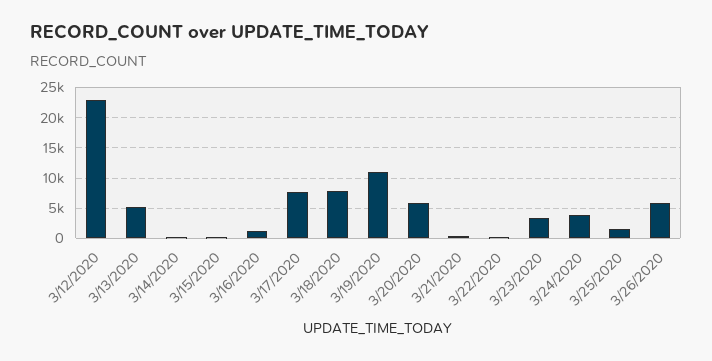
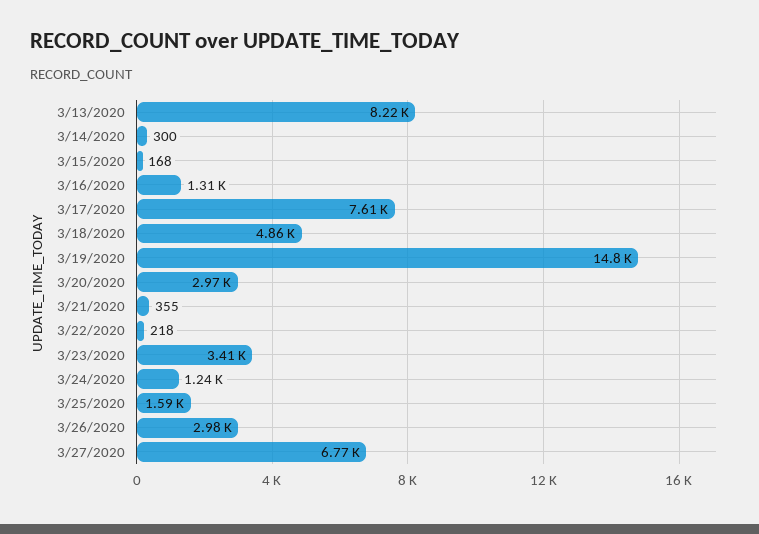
3/12/2020: 23000 -> none
3/13/2020: 5000 -> 8220
3/18/2020: 8000 -> 4860
3/19/2020: 11000 -> 14800
3/20/2020: 6000 -> 2970
3/24/2020: 4000 -> 1240
3/26/2020: 6000 -> 2980
3/27/2020: none -> 6770

